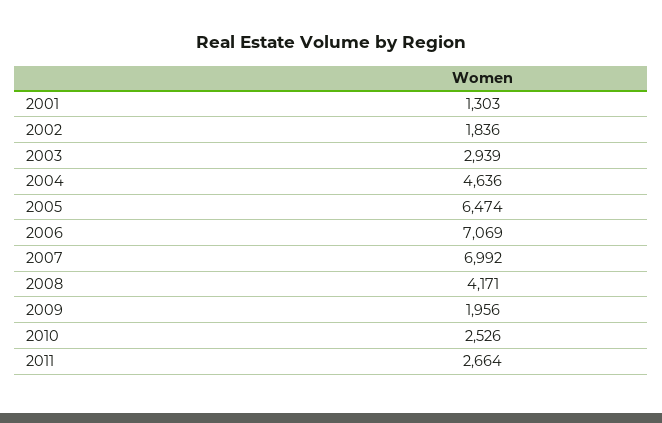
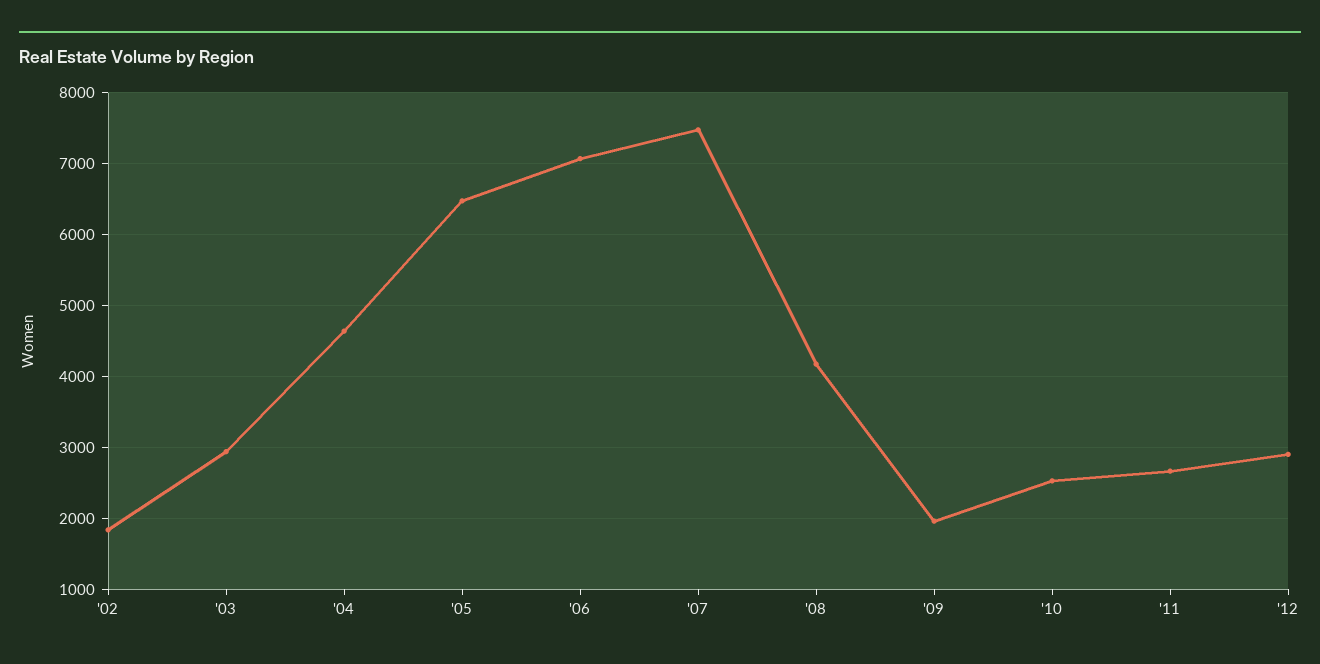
2001: 1303 -> none
2007: 6992 -> 7500
'12: none -> 2900

